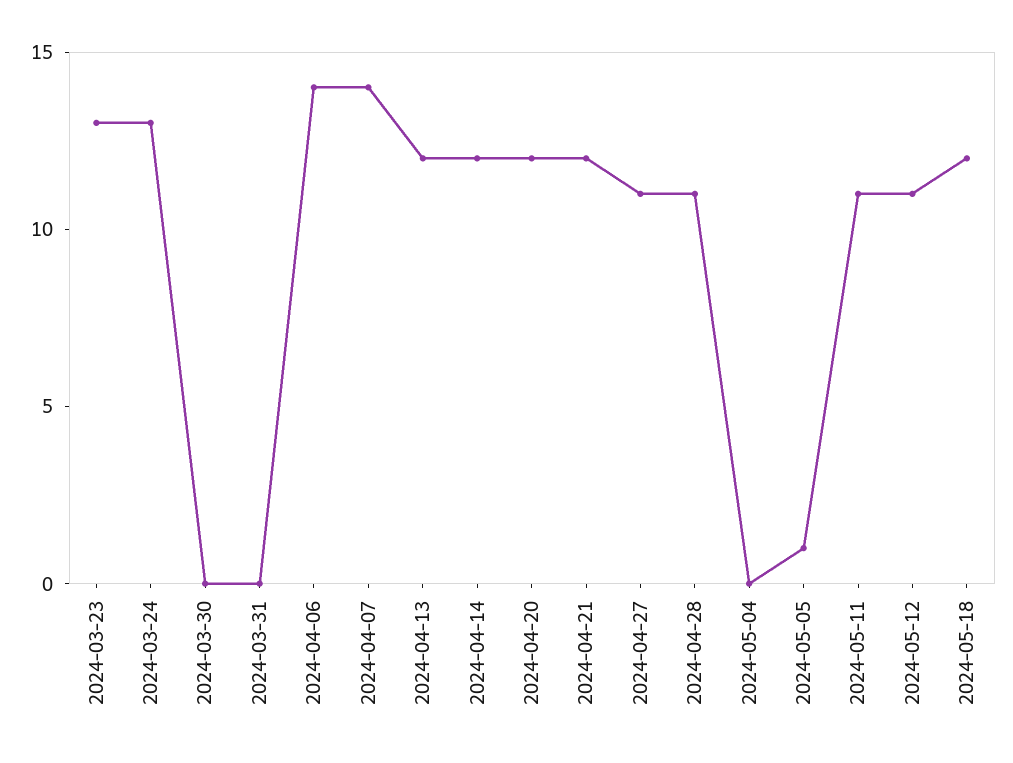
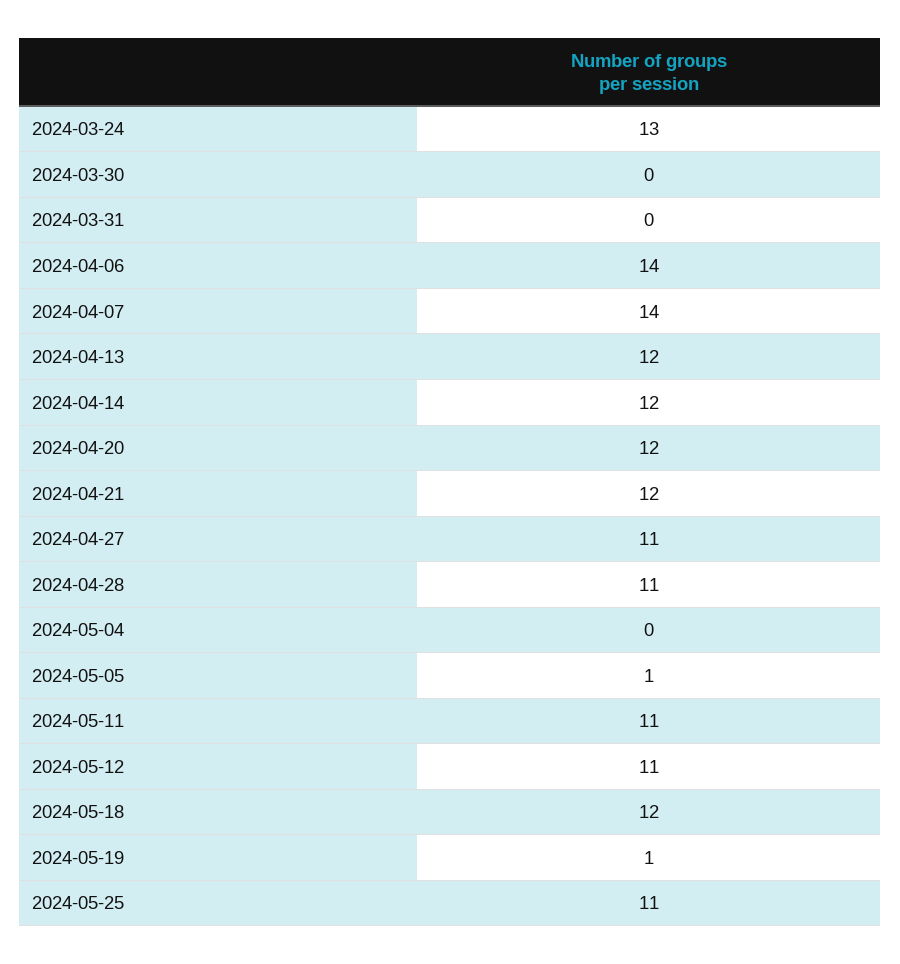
2024-03-23: 13 -> none
2024-05-19: none -> 1
2024-05-25: none -> 11

